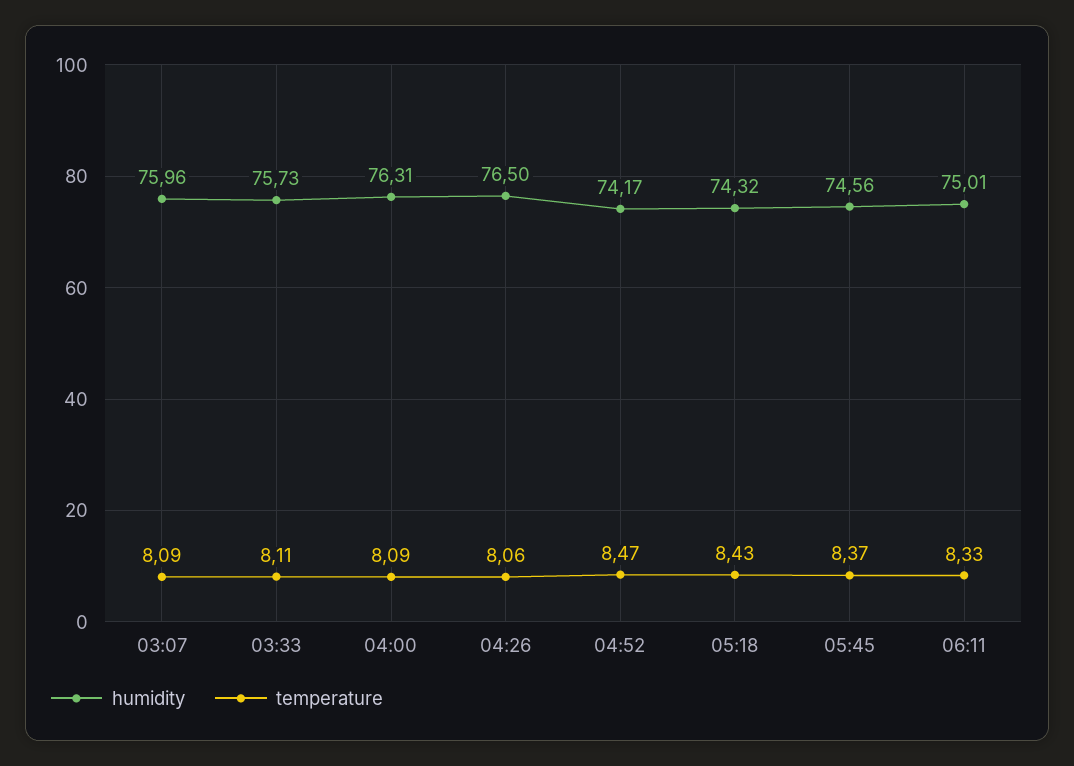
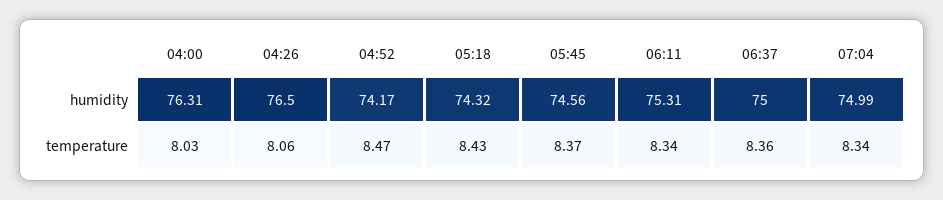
humidity, 03:07: 75.96 -> none
temperature, 03:07: 8.09 -> none
humidity, 03:33: 75.73 -> none
temperature, 03:33: 8.11 -> none
temperature, 04:00: 8.09 -> 8.03
humidity, 06:11: 75.01 -> 75.31
temperature, 06:11: 8.33 -> 8.34
humidity, 06:37: none -> 75
humidity, 07:04: none -> 74.99
temperature, 06:37: none -> 8.36
temperature, 07:04: none -> 8.34

